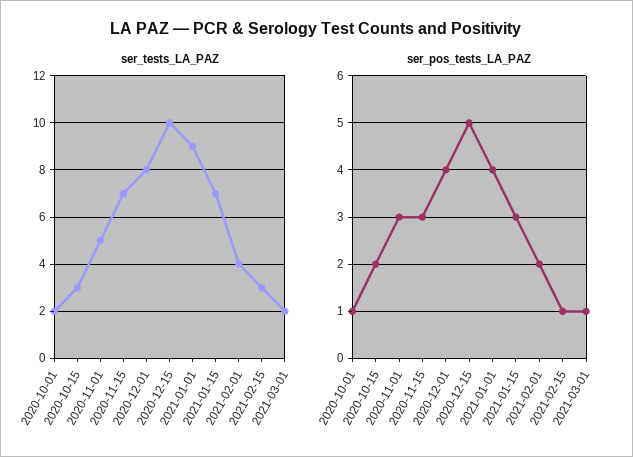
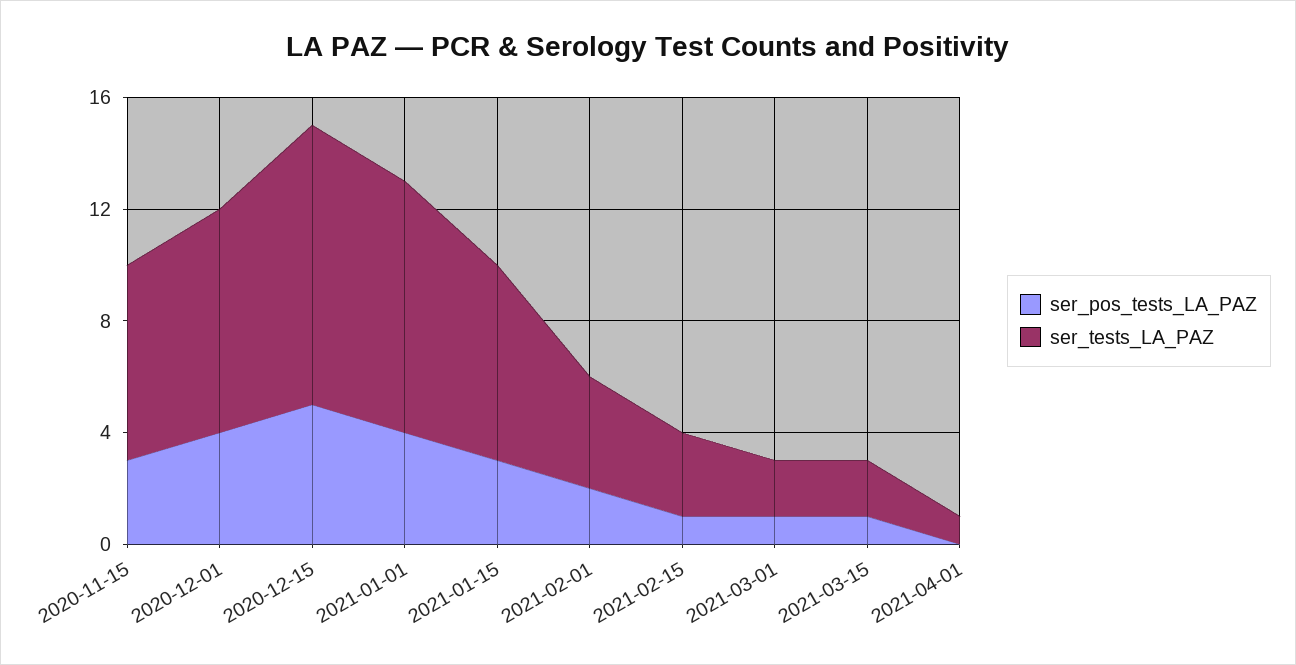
ser_tests_LA_PAZ, 2020-10-01: 2 -> none
ser_tests_LA_PAZ, 2020-10-15: 3 -> none
ser_tests_LA_PAZ, 2020-11-01: 5 -> none
ser_pos_tests_LA_PAZ, 2020-10-01: 1 -> none
ser_pos_tests_LA_PAZ, 2020-10-15: 2 -> none
ser_pos_tests_LA_PAZ, 2020-11-01: 3 -> none
ser_pos_tests_LA_PAZ, 2021-03-15: none -> 1
ser_tests_LA_PAZ, 2021-03-15: none -> 2
ser_pos_tests_LA_PAZ, 2021-04-01: none -> 0
ser_tests_LA_PAZ, 2021-04-01: none -> 1

